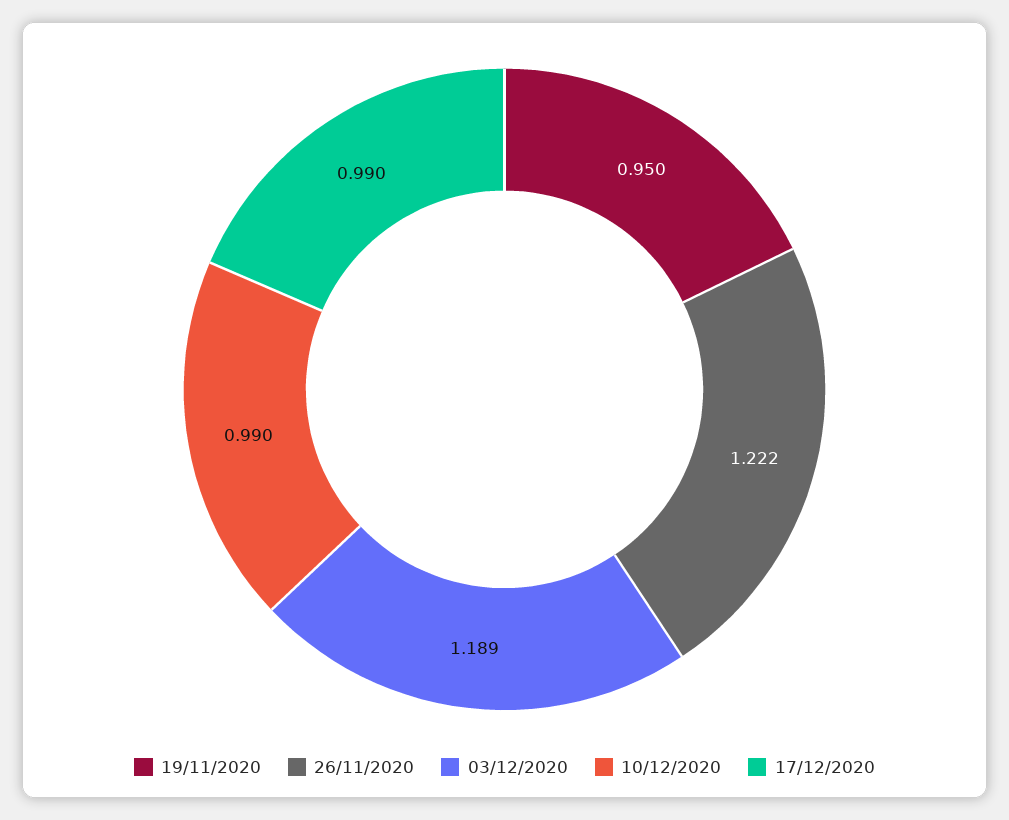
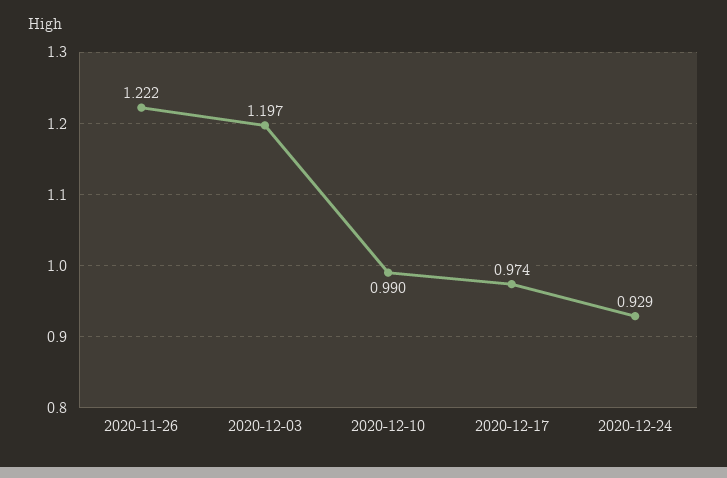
19/11/2020: 0.95 -> none
03/12/2020: 1.189 -> 1.197
17/12/2020: 0.99 -> 0.974
2020-12-24: none -> 0.929

